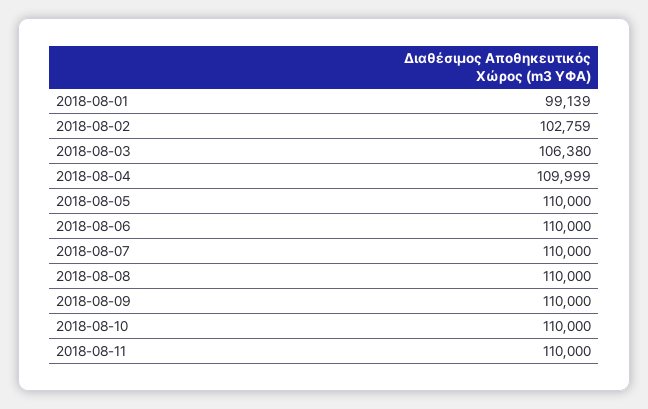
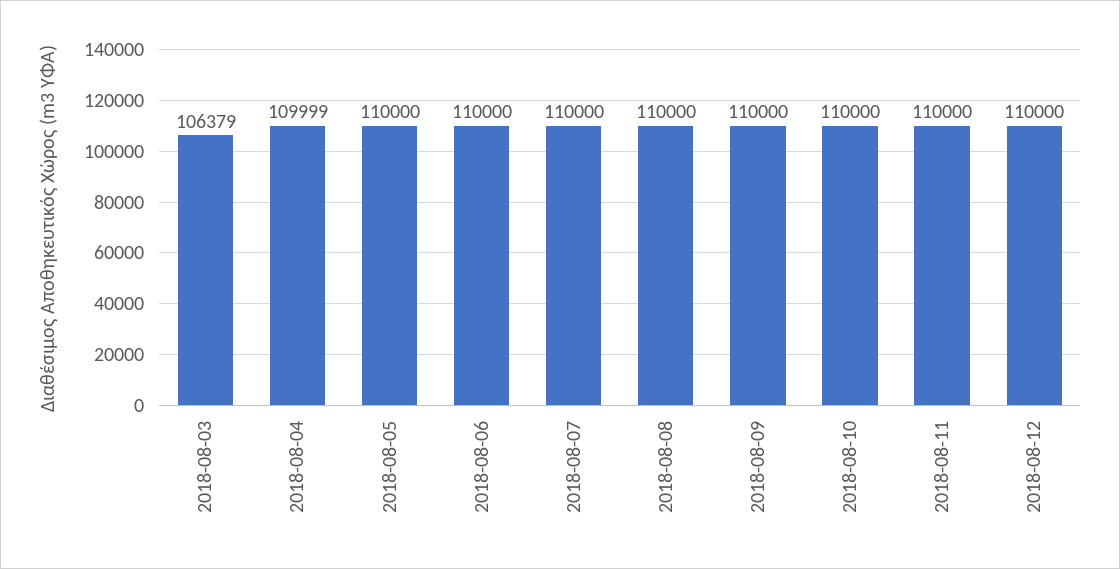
2018-08-01: 99139 -> none
2018-08-02: 102759 -> none
2018-08-03: 106380 -> 106379
2018-08-12: none -> 110000

